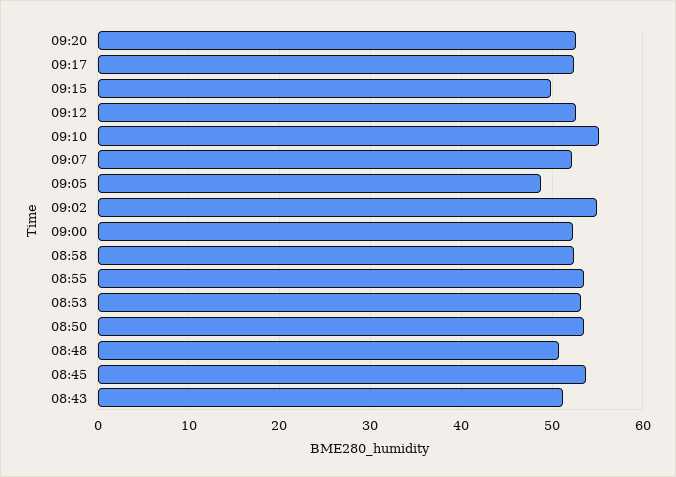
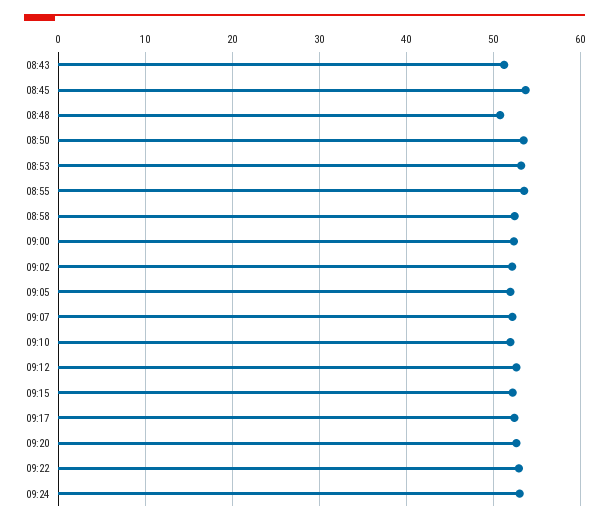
09:15: 50 -> 52
09:10: 55 -> 52
09:05: 49 -> 52
09:02: 55 -> 52
09:22: none -> 53
09:24: none -> 53

